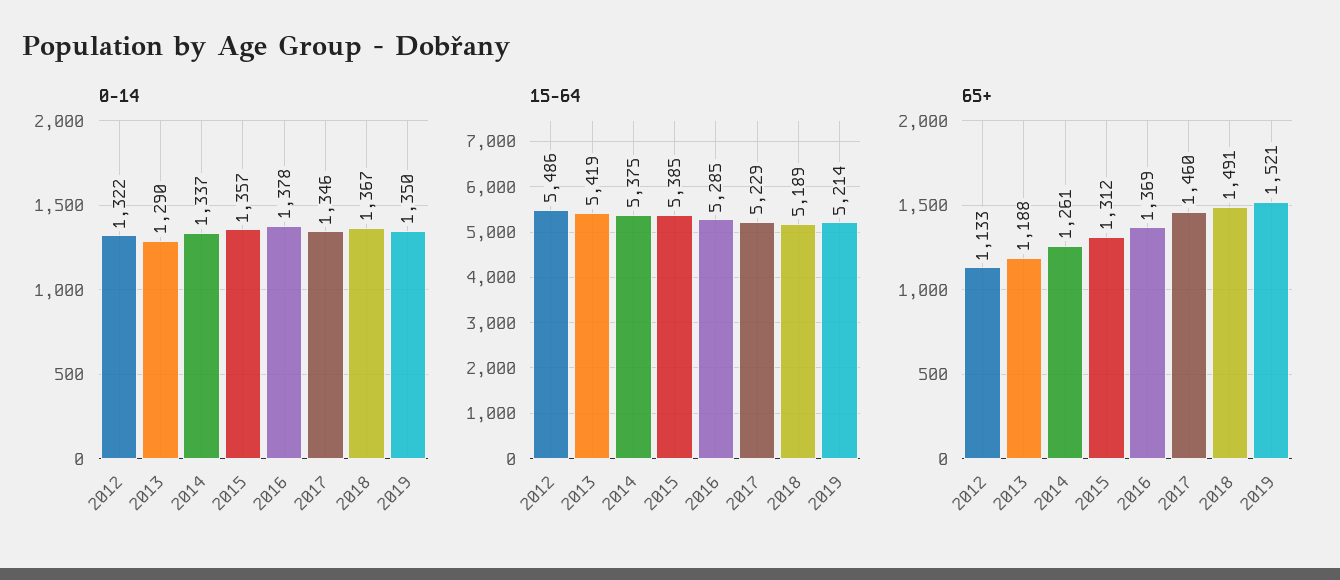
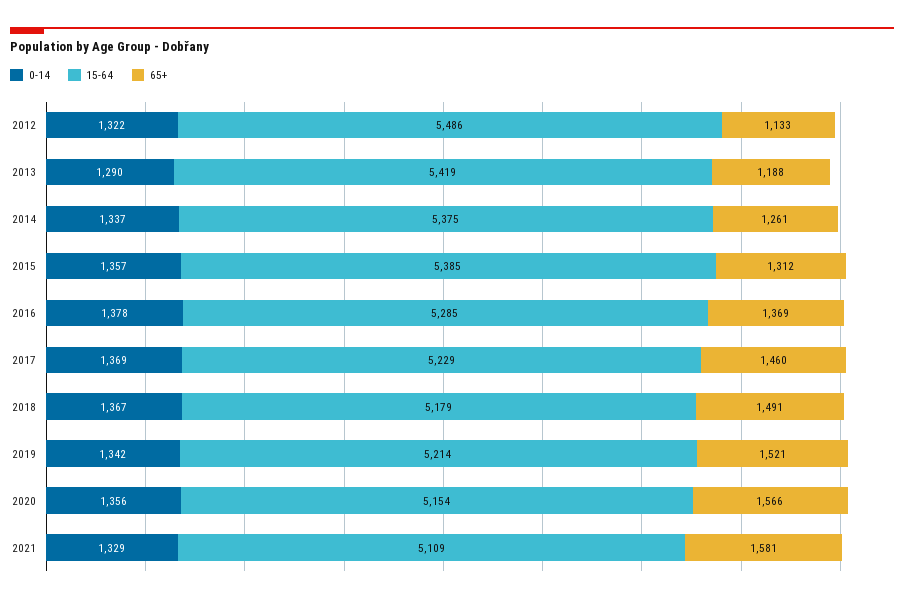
0-14, 2017: 1346 -> 1369
0-14, 2019: 1350 -> 1342
15-64, 2018: 5189 -> 5179
0-14, 2020: none -> 1356
15-64, 2020: none -> 5154
65+, 2020: none -> 1566
0-14, 2021: none -> 1329
15-64, 2021: none -> 5109
65+, 2021: none -> 1581

